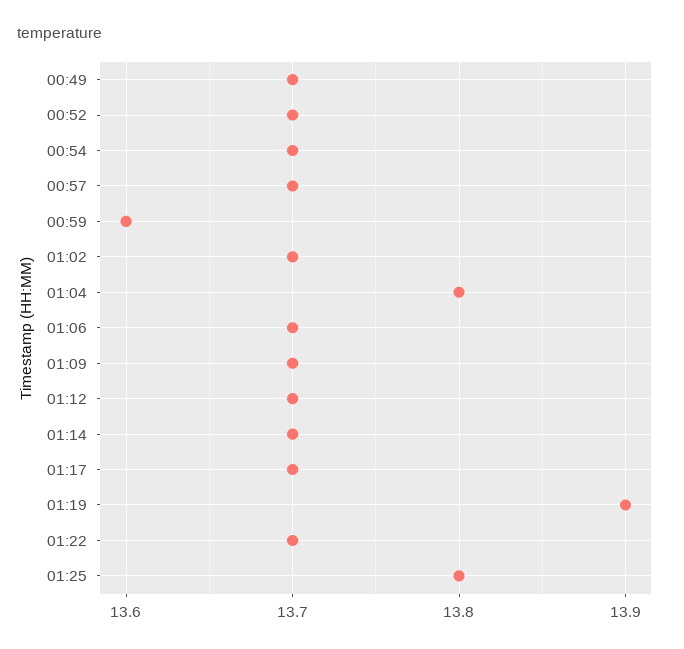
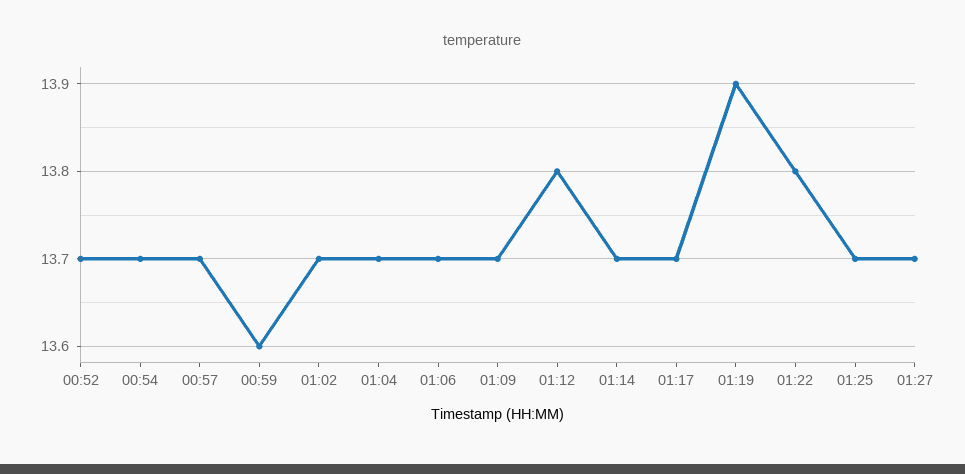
00:49: 13.7 -> none
01:04: 13.8 -> 13.7
01:12: 13.7 -> 13.8
01:22: 13.7 -> 13.8
01:25: 13.8 -> 13.7
01:27: none -> 13.7

